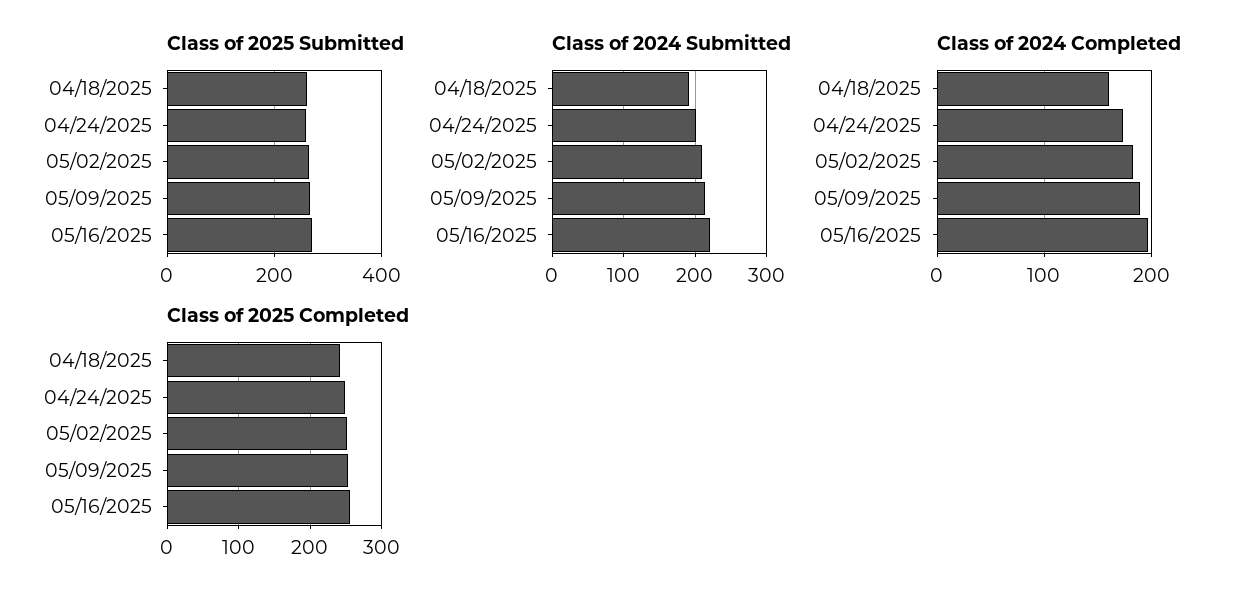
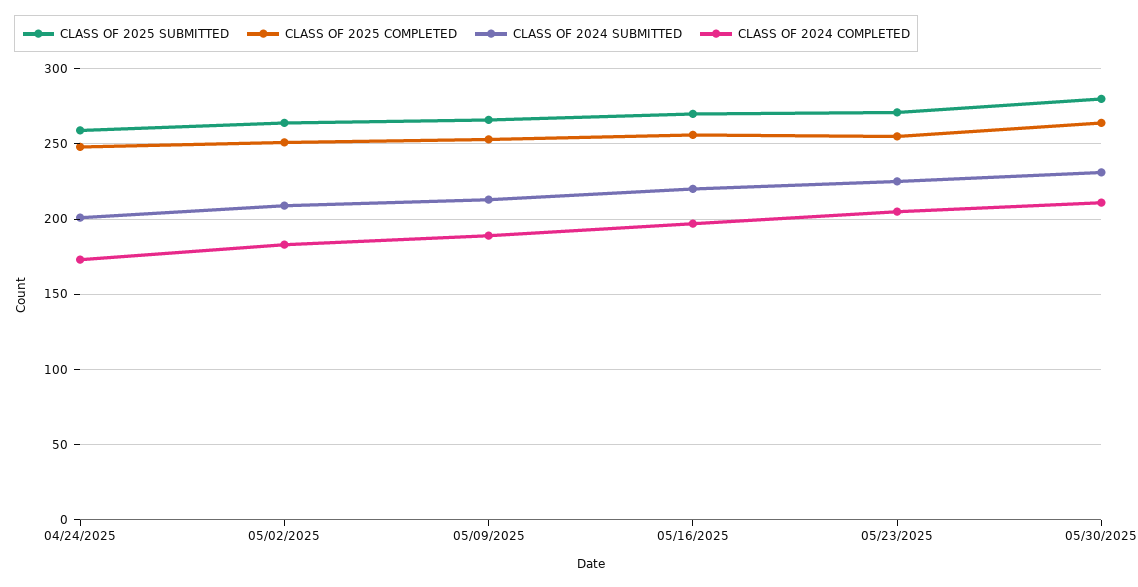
Class of 2025 Submitted, 04/18/2025: 260 -> none
Class of 2024 Submitted, 04/18/2025: 190 -> none
Class of 2024 Completed, 04/18/2025: 160 -> none
Class of 2025 Completed, 04/18/2025: 240 -> none
Class of 2025 Submitted, 05/23/2025: none -> 270
Class of 2025 Completed, 05/23/2025: none -> 255
Class of 2024 Submitted, 05/23/2025: none -> 225
Class of 2024 Completed, 05/23/2025: none -> 205
Class of 2025 Submitted, 05/30/2025: none -> 280
Class of 2025 Completed, 05/30/2025: none -> 265
Class of 2024 Submitted, 05/30/2025: none -> 230
Class of 2024 Completed, 05/30/2025: none -> 210

